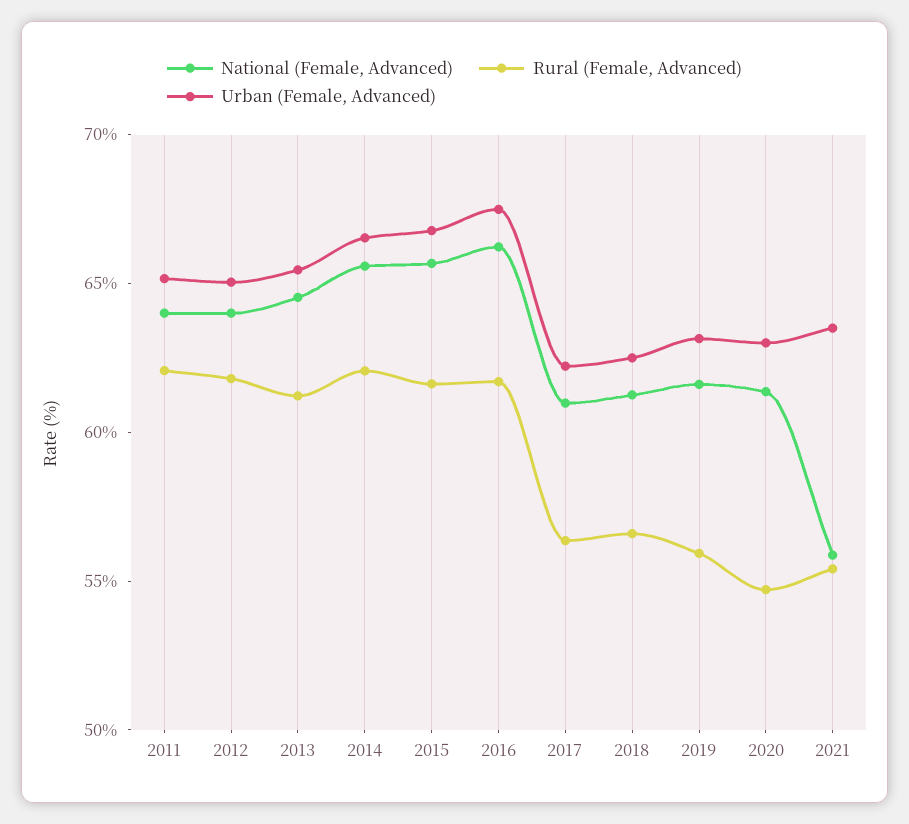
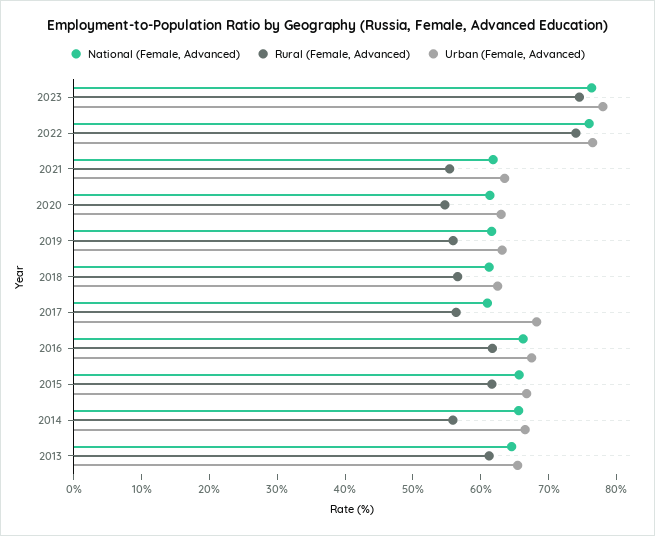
National (Female, Advanced), 2011: 64 -> none
Rural (Female, Advanced), 2011: 62 -> none
Urban (Female, Advanced), 2011: 65 -> none
National (Female, Advanced), 2012: 64 -> none
Rural (Female, Advanced), 2012: 62 -> none
Urban (Female, Advanced), 2012: 65 -> none
Rural (Female, Advanced), 2014: 62 -> 56
Urban (Female, Advanced), 2017: 62 -> 68
National (Female, Advanced), 2021: 56 -> 62
National (Female, Advanced), 2023: none -> 76
Rural (Female, Advanced), 2023: none -> 74
Urban (Female, Advanced), 2023: none -> 78
National (Female, Advanced), 2022: none -> 76
Rural (Female, Advanced), 2022: none -> 74
Urban (Female, Advanced), 2022: none -> 76

